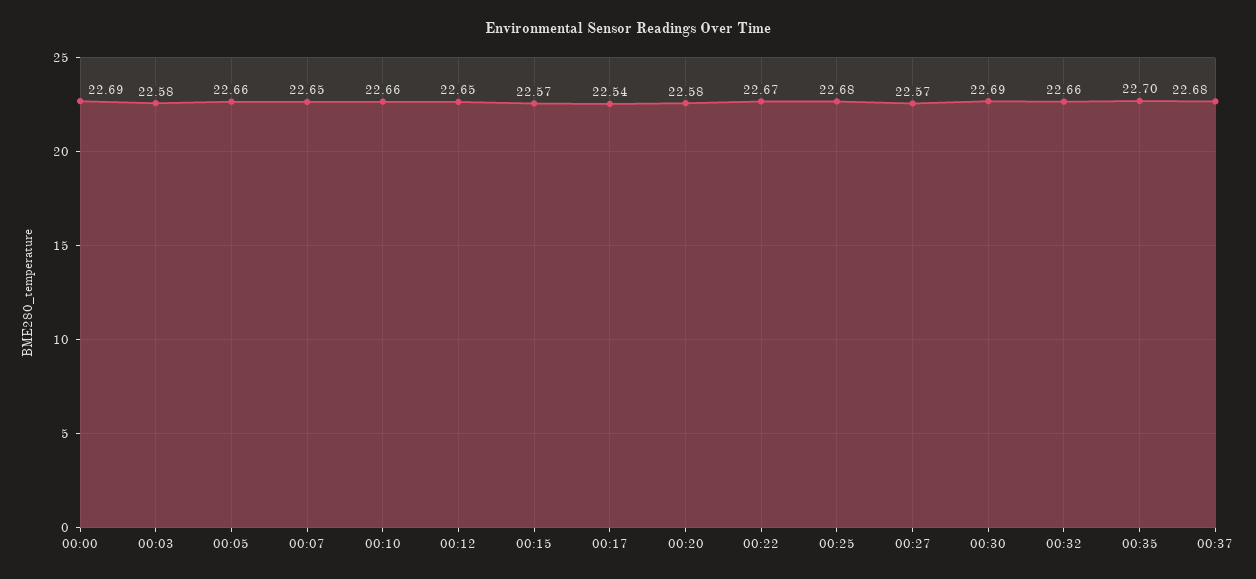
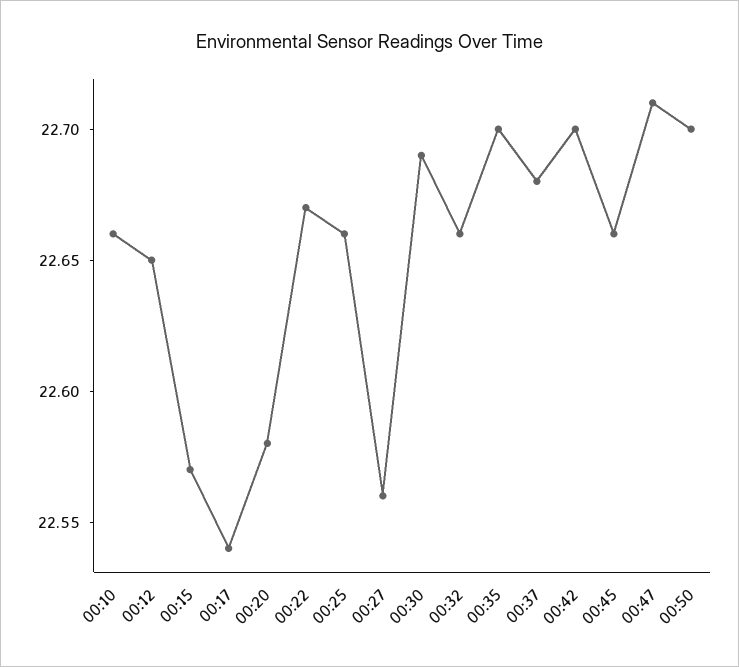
00:00: 22.69 -> none
00:03: 22.58 -> none
00:05: 22.66 -> none
00:07: 22.65 -> none
00:25: 22.68 -> 22.66
00:27: 22.57 -> 22.56
00:42: none -> 22.7
00:45: none -> 22.66
00:47: none -> 22.71
00:50: none -> 22.7

